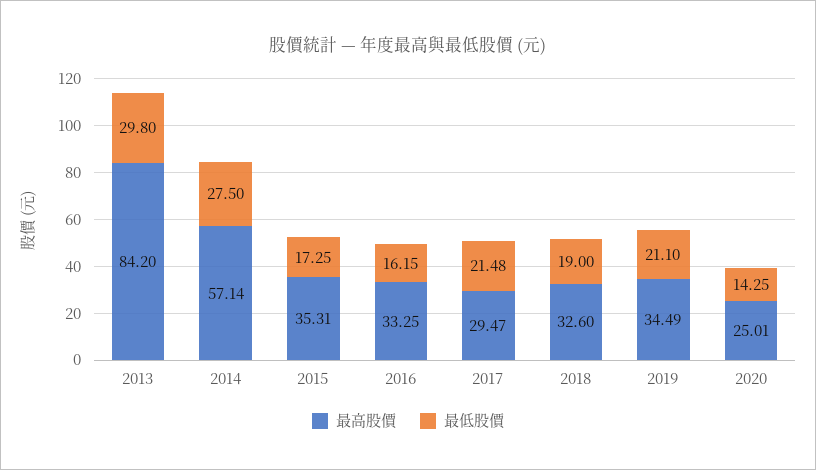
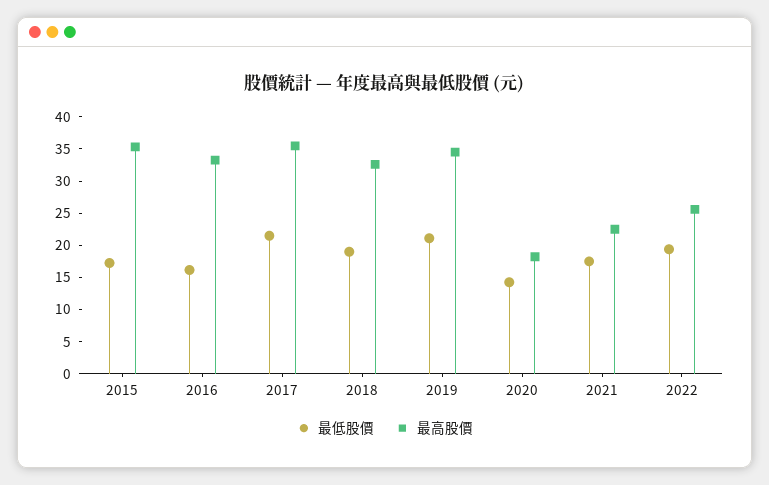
最高股價, 2013: 84.2 -> none
最低股價, 2013: 29.8 -> none
最高股價, 2014: 57.14 -> none
最低股價, 2014: 27.5 -> none
最高股價, 2017: 29.47 -> 35
最高股價, 2020: 25.01 -> 17.5
最低股價, 2021: none -> 17.5
最高股價, 2021: none -> 22.5
最低股價, 2022: none -> 20
最高股價, 2022: none -> 25

